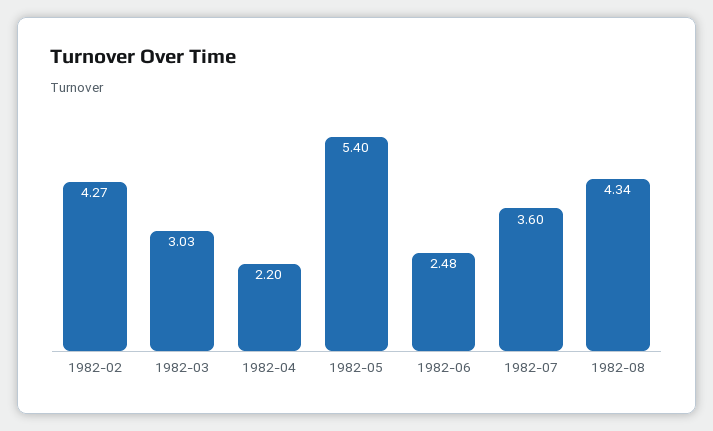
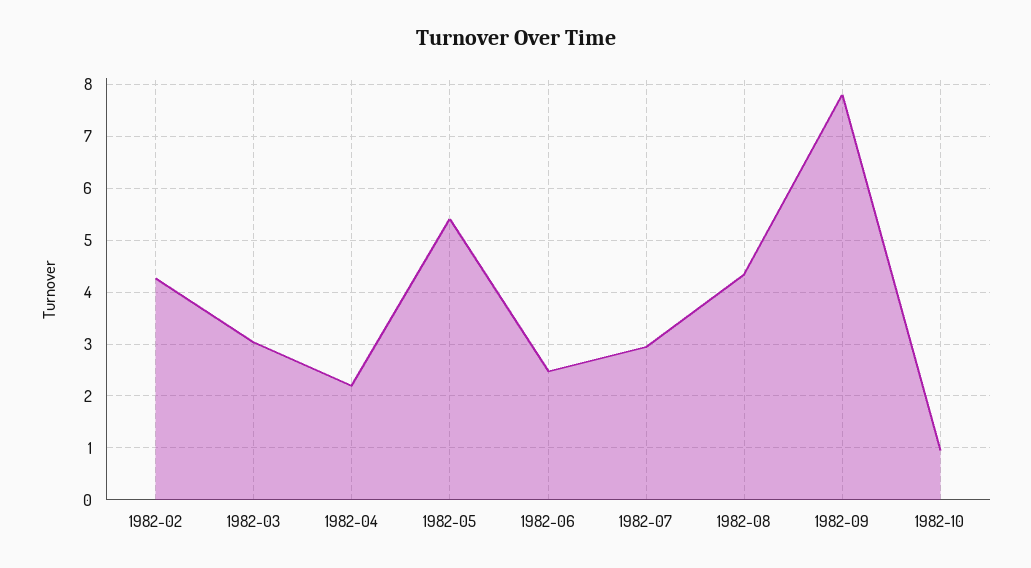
1982-07: 3.6 -> 3
1982-09: none -> 7.8
1982-10: none -> 1

